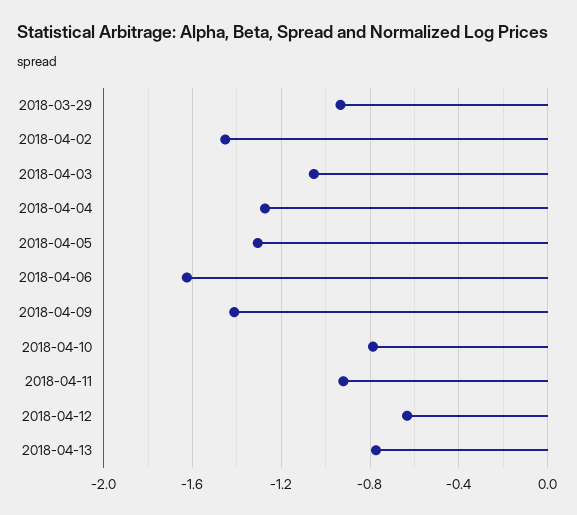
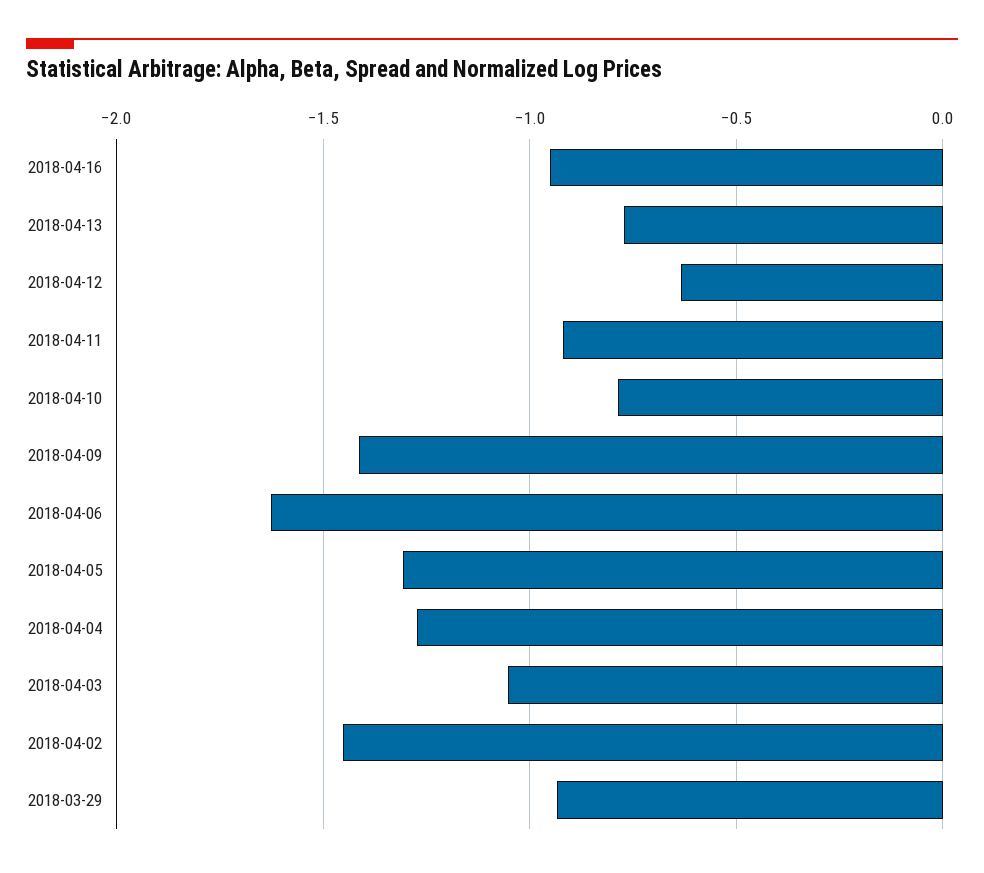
2018-04-16: none -> -0.95

